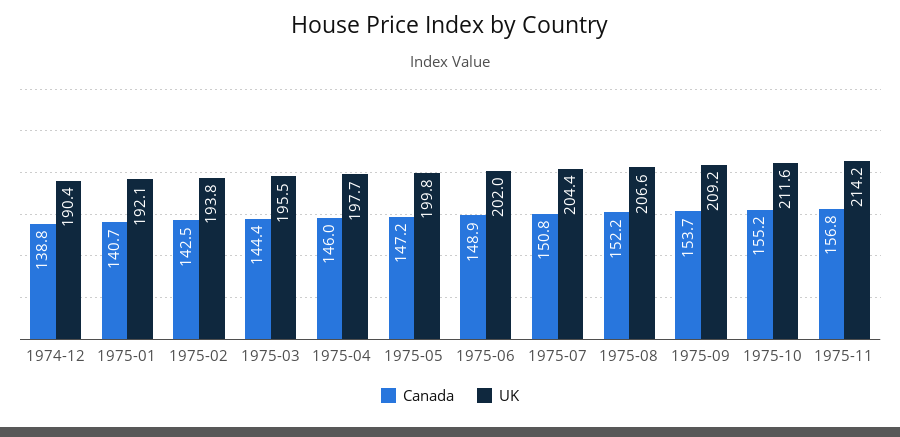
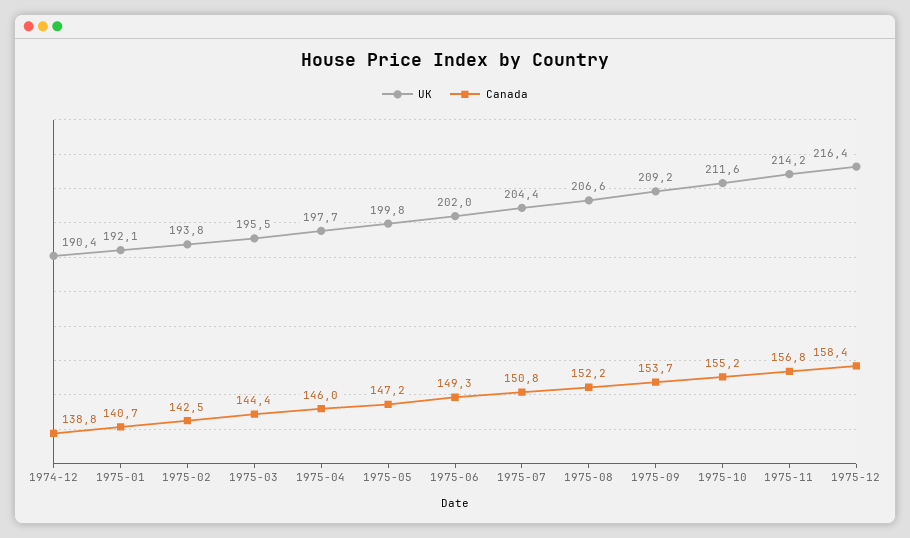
Canada, 1975-06: 148.9 -> 149.3
UK, 1975-12: none -> 216.4
Canada, 1975-12: none -> 158.4

